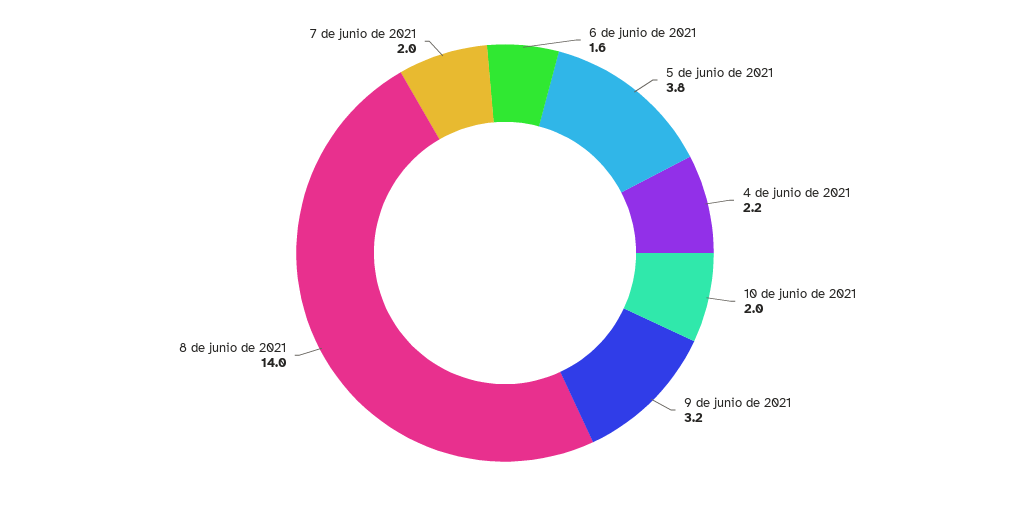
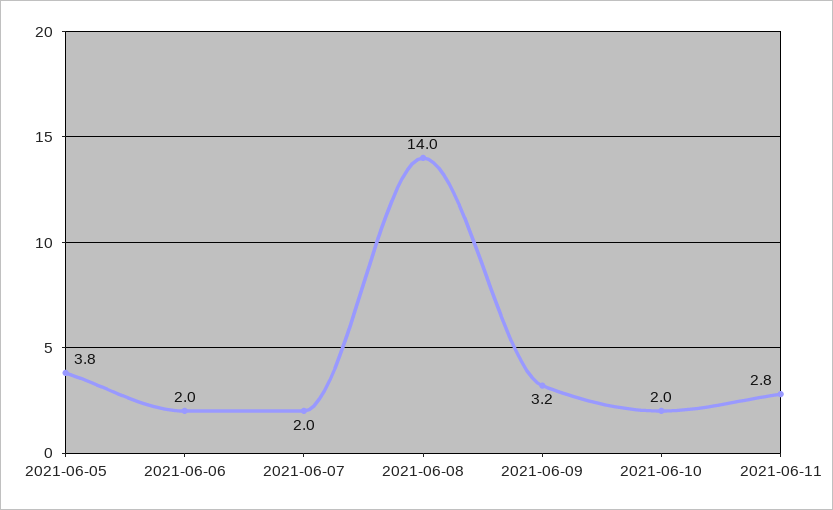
6 de junio de 2021: 1.6 -> 2
4 de junio de 2021: 2.2 -> none
2021-06-11: none -> 2.8

